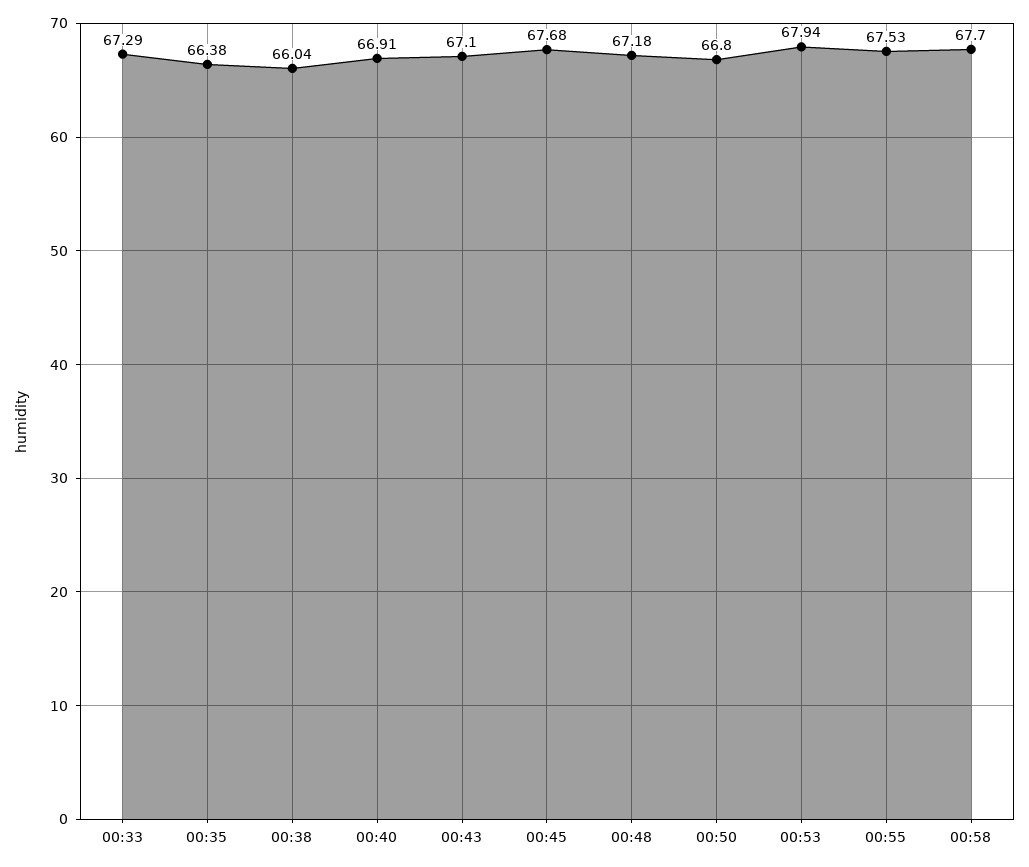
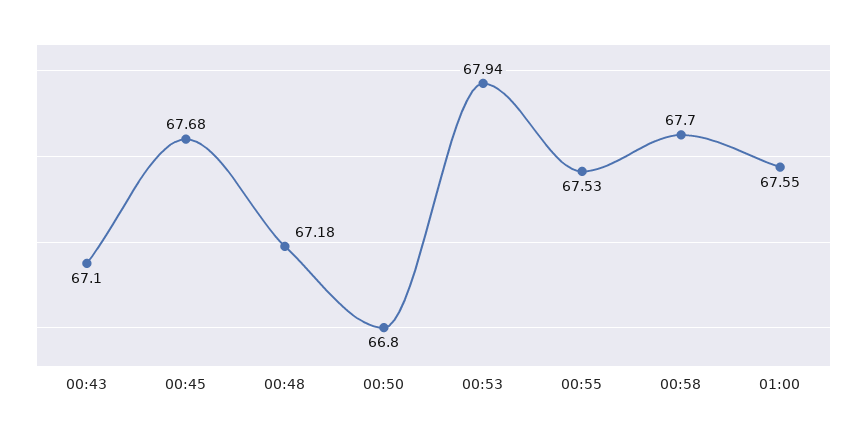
00:33: 67.29 -> none
00:35: 66.38 -> none
00:38: 66.04 -> none
00:40: 66.91 -> none
01:00: none -> 67.55

